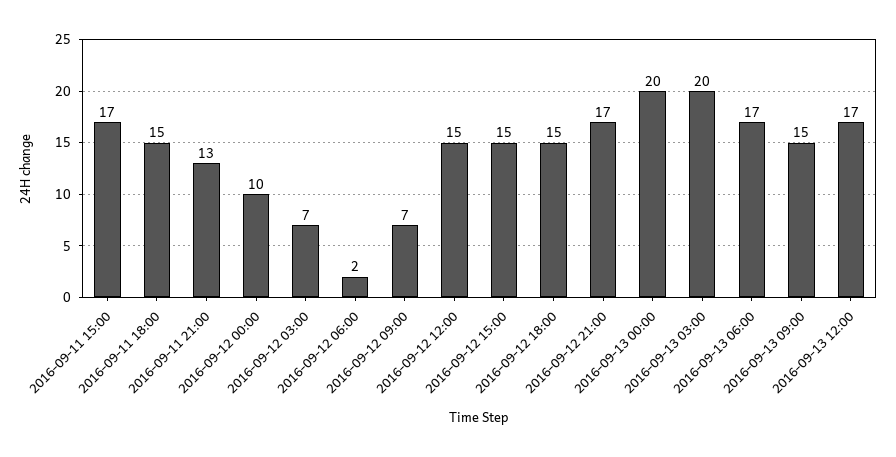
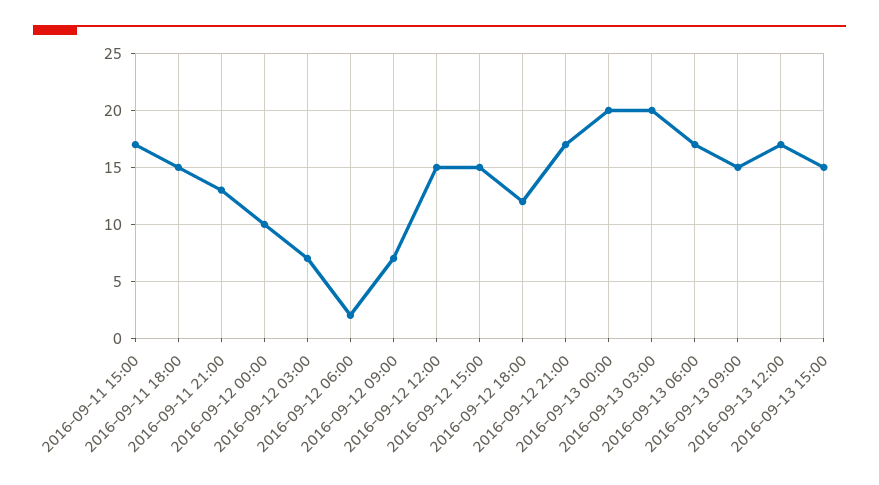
2016-09-12 18:00: 15 -> 12
2016-09-13 15:00: none -> 15

